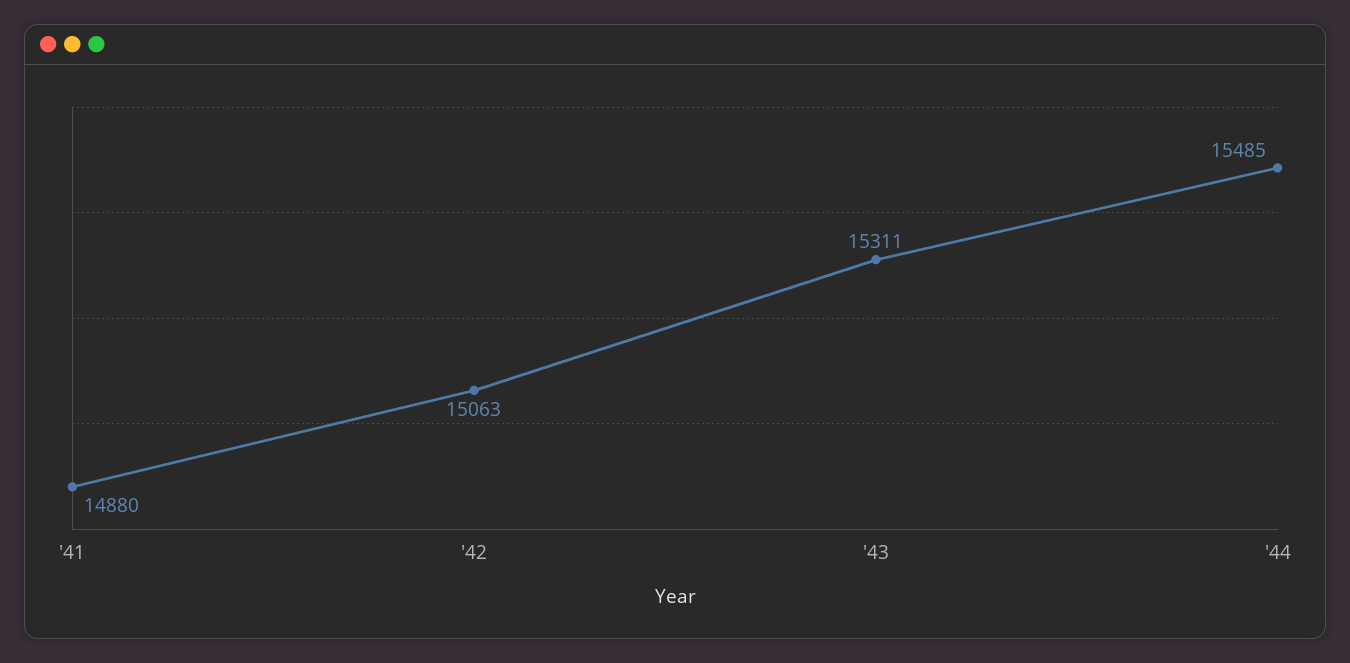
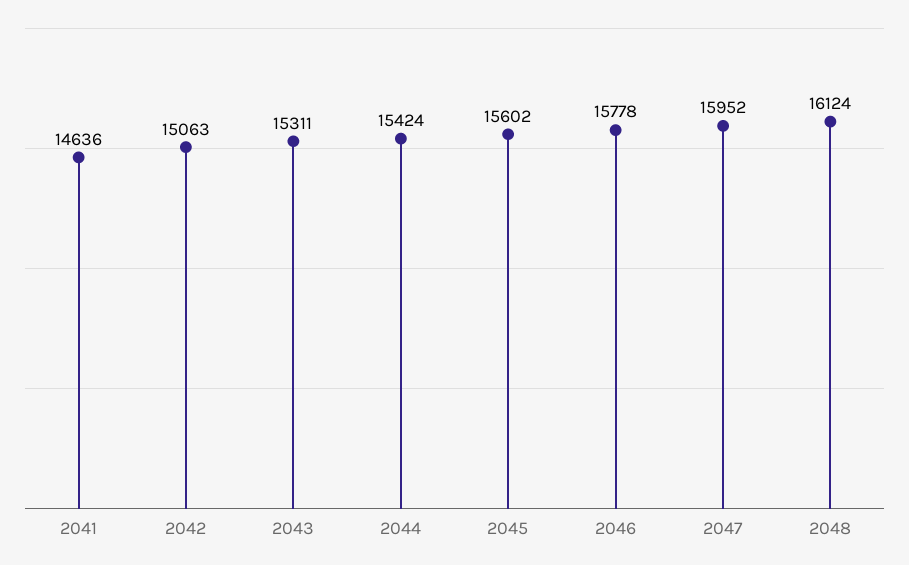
'41: 14880 -> 14636
'44: 15485 -> 15424
2045: none -> 15602
2046: none -> 15778
2047: none -> 15952
2048: none -> 16124

